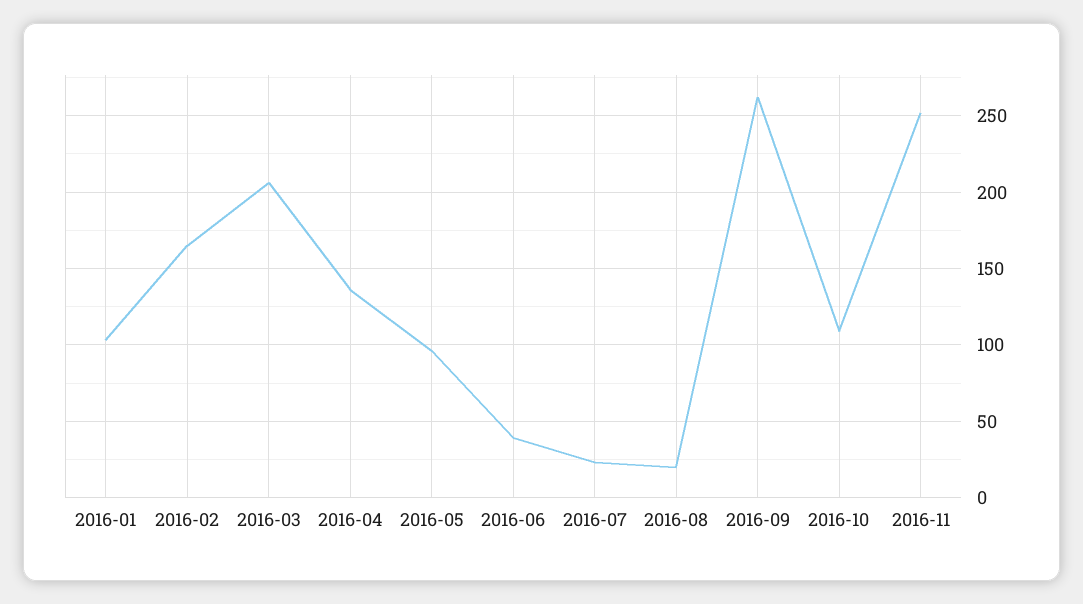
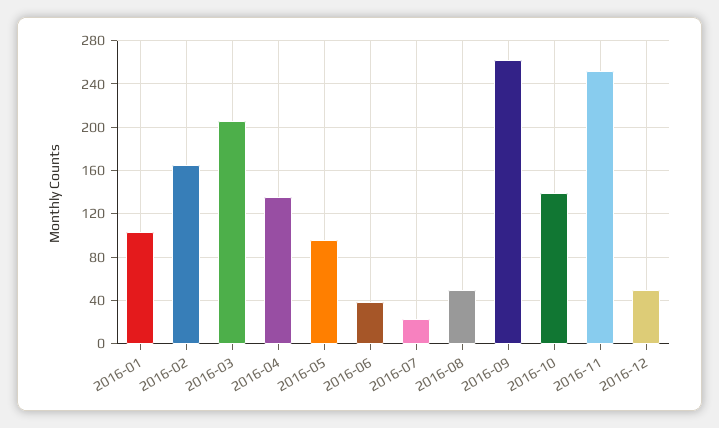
2016-08: 20 -> 50
2016-10: 110 -> 140
2016-12: none -> 50

